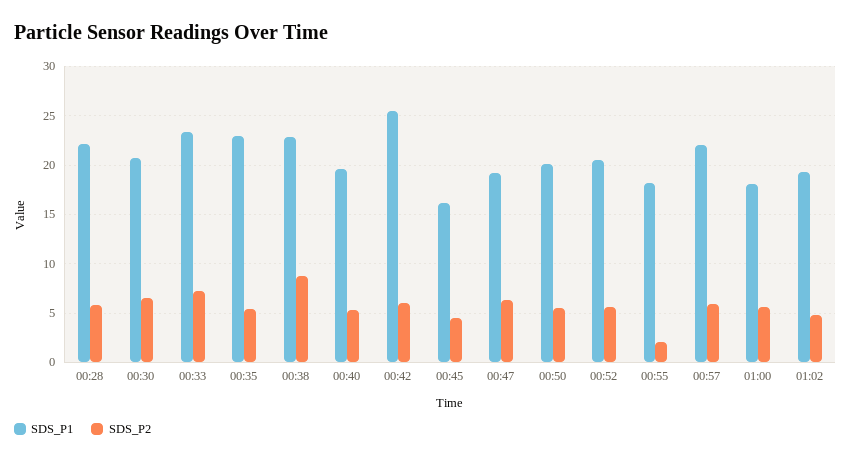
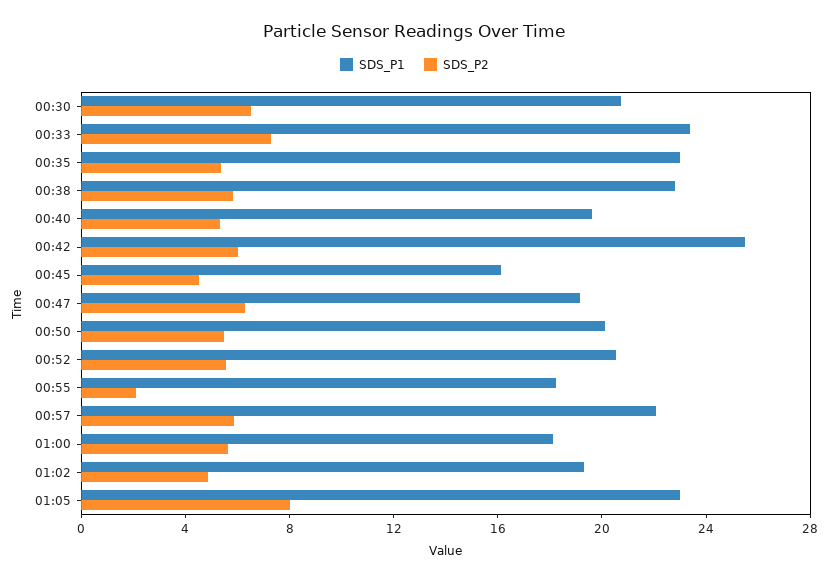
SDS_P1, 00:28: 22 -> none
SDS_P2, 00:28: 6 -> none
SDS_P2, 00:38: 9 -> 6
SDS_P1, 01:05: none -> 23
SDS_P2, 01:05: none -> 8

